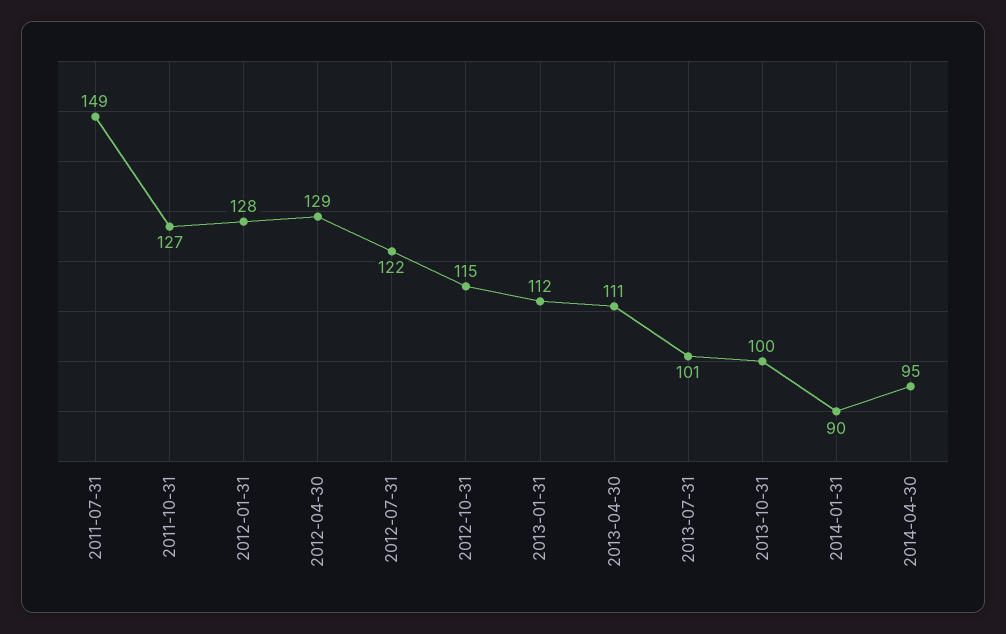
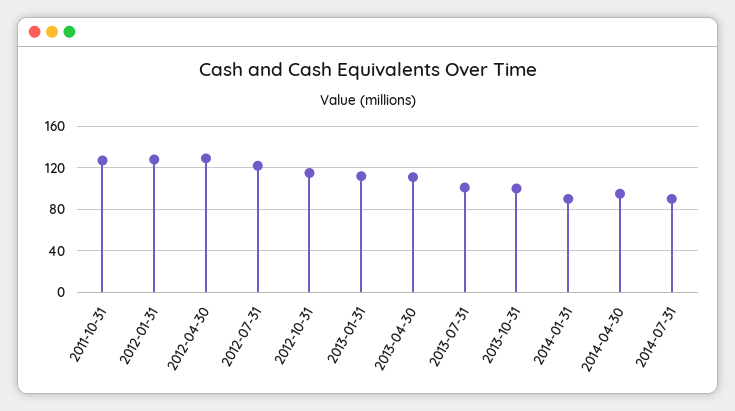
2011-07-31: 149 -> none
2014-07-31: none -> 90

